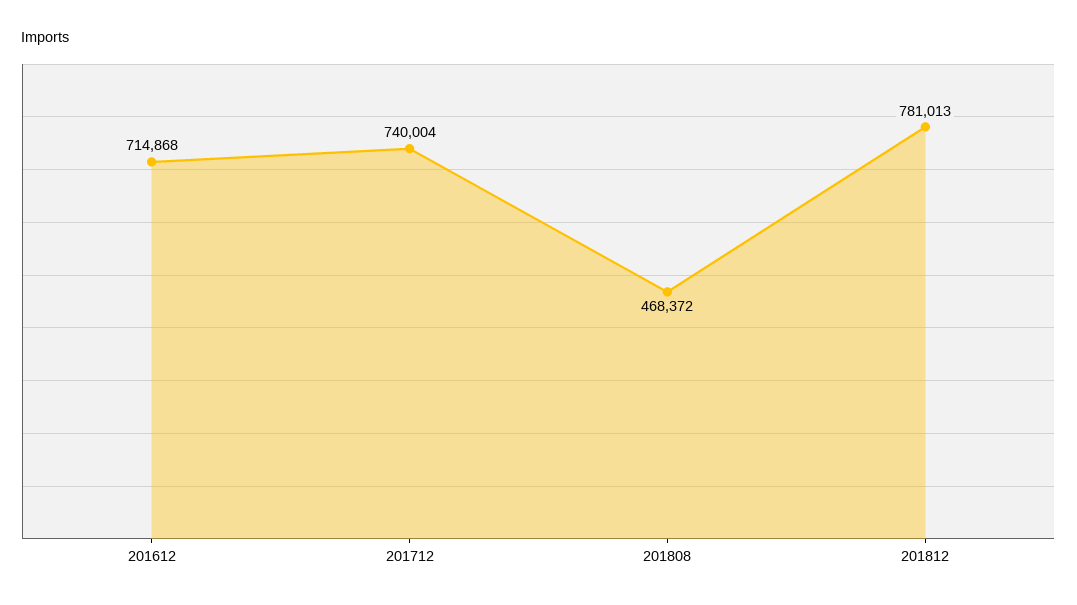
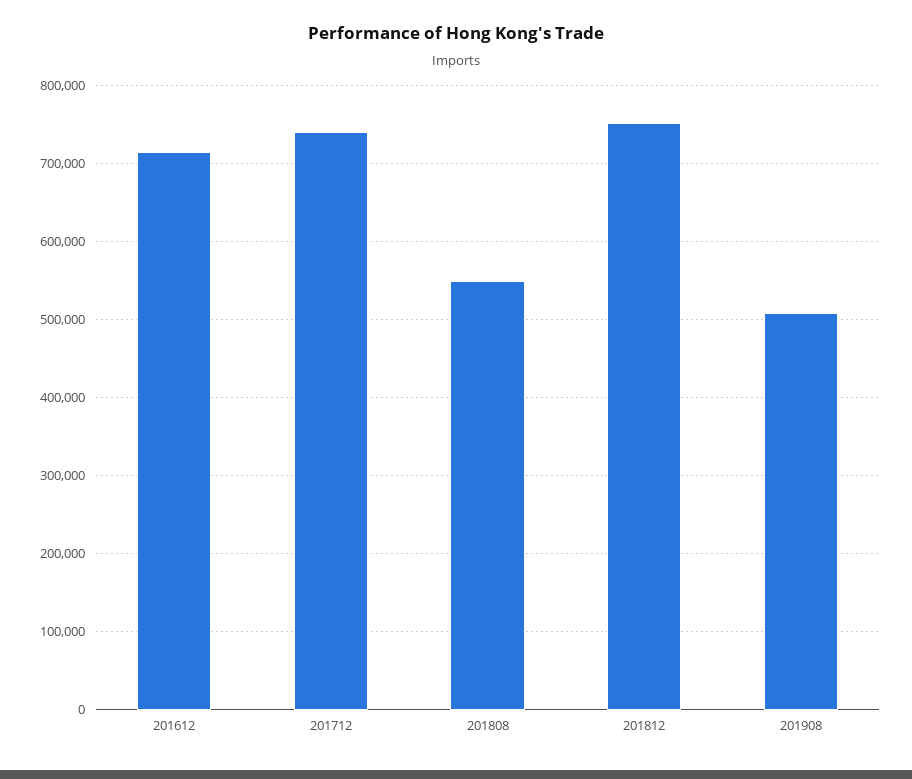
201808: 468372 -> 550000
201812: 781013 -> 750000
201908: none -> 510000

